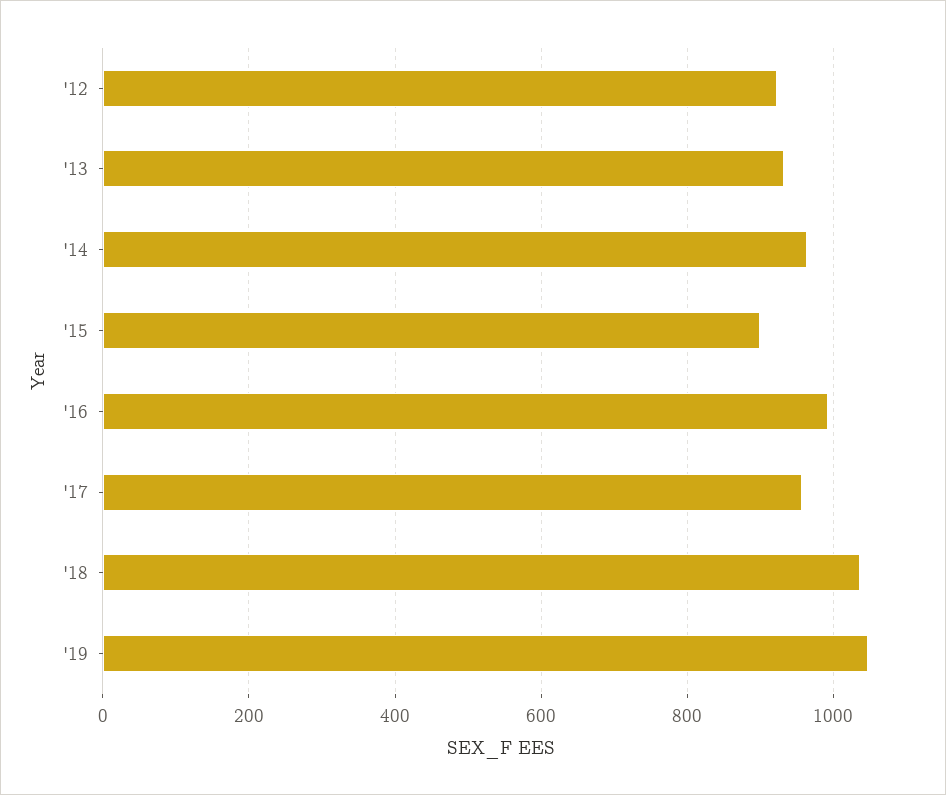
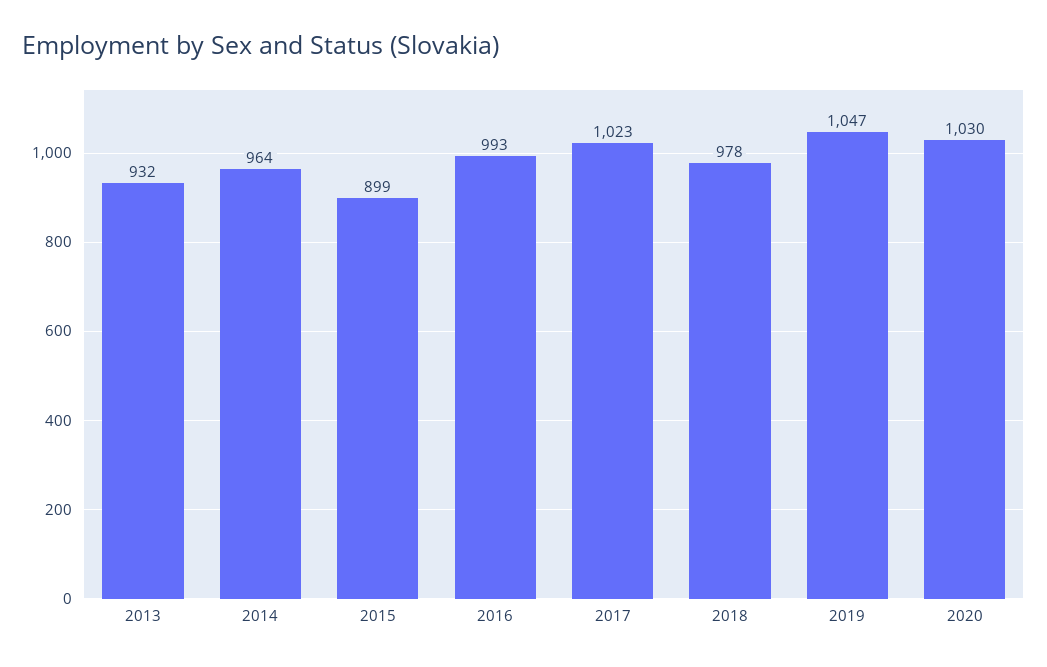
'12: 920 -> none
'17: 960 -> 1023
'18: 1040 -> 978
2020: none -> 1030

